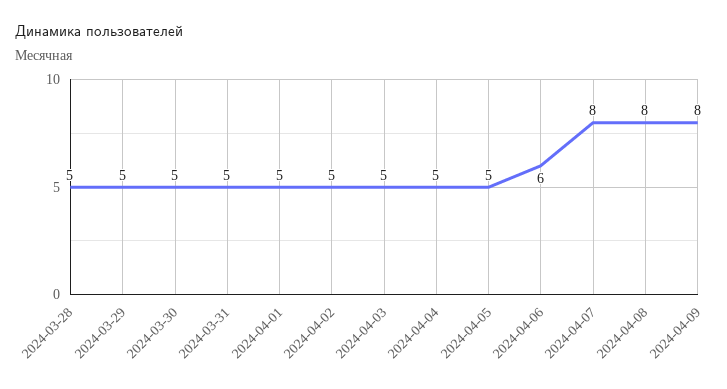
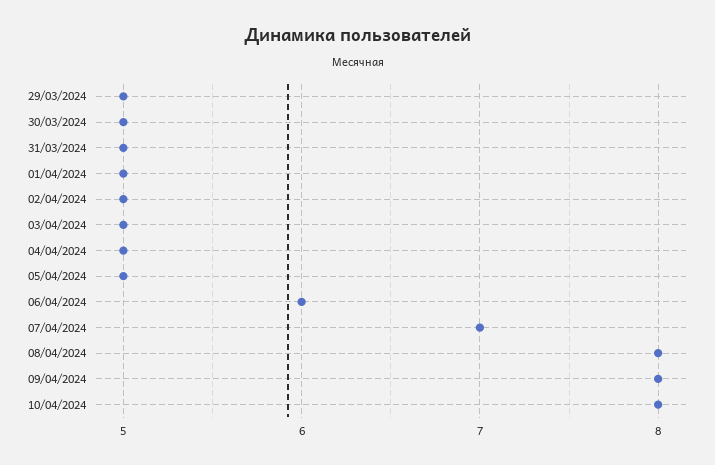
2024-03-28: 5 -> none
2024-04-07: 8 -> 7
10/04/2024: none -> 8

